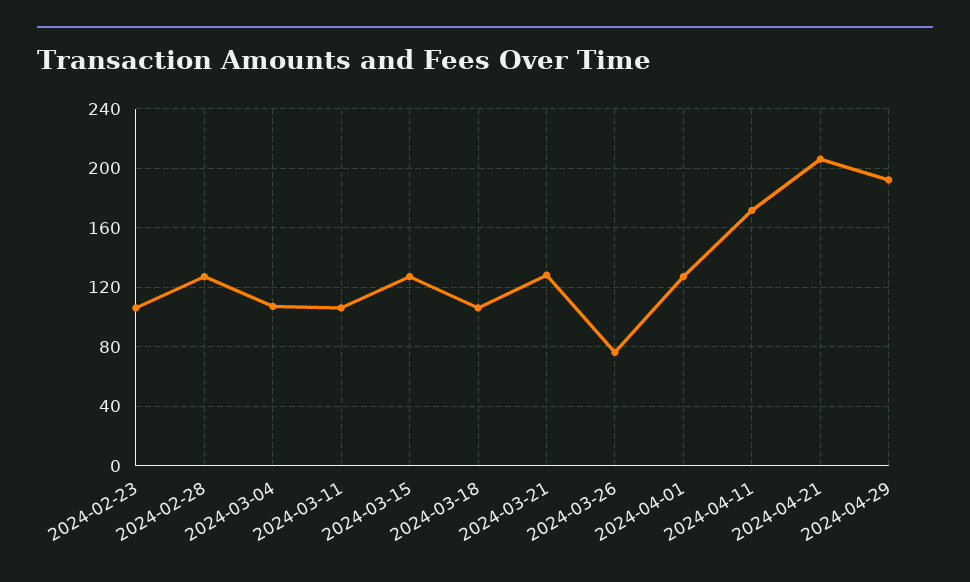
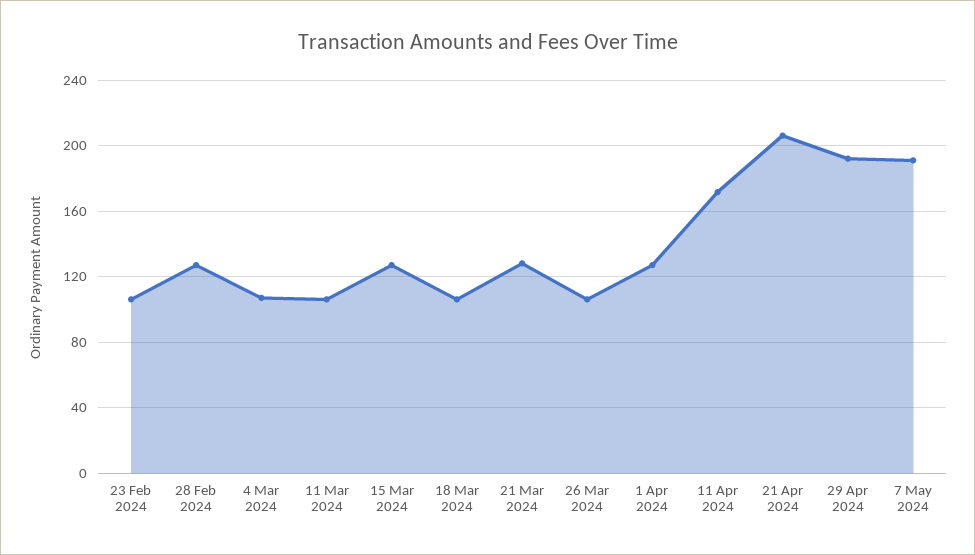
2024-03-26: 75 -> 105
7 May 2024: none -> 190

